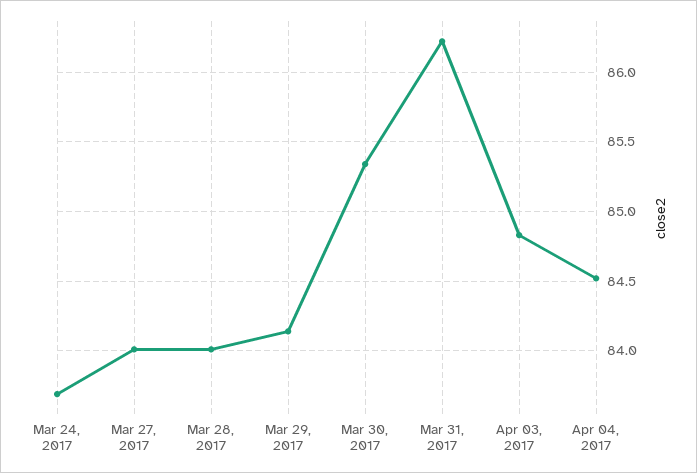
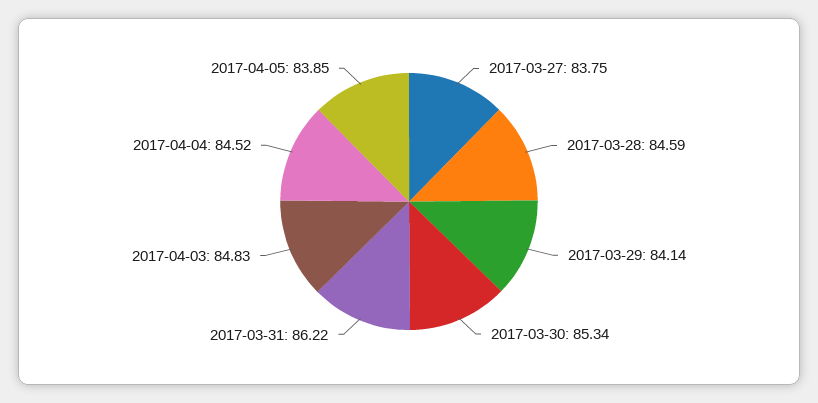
Mar 24, 2017: 83.7 -> none
Mar 27, 2017: 84 -> 83.75
Mar 28, 2017: 84 -> 84.59
2017-04-05: none -> 83.85

